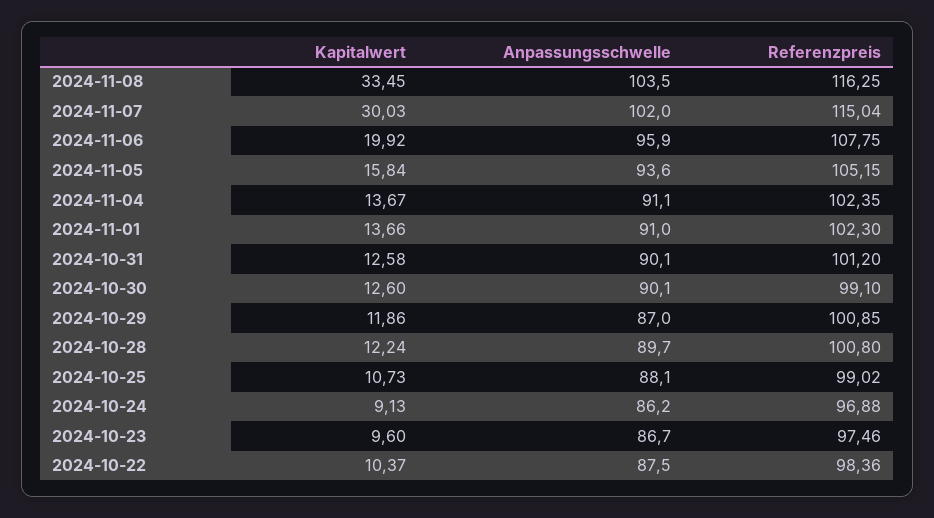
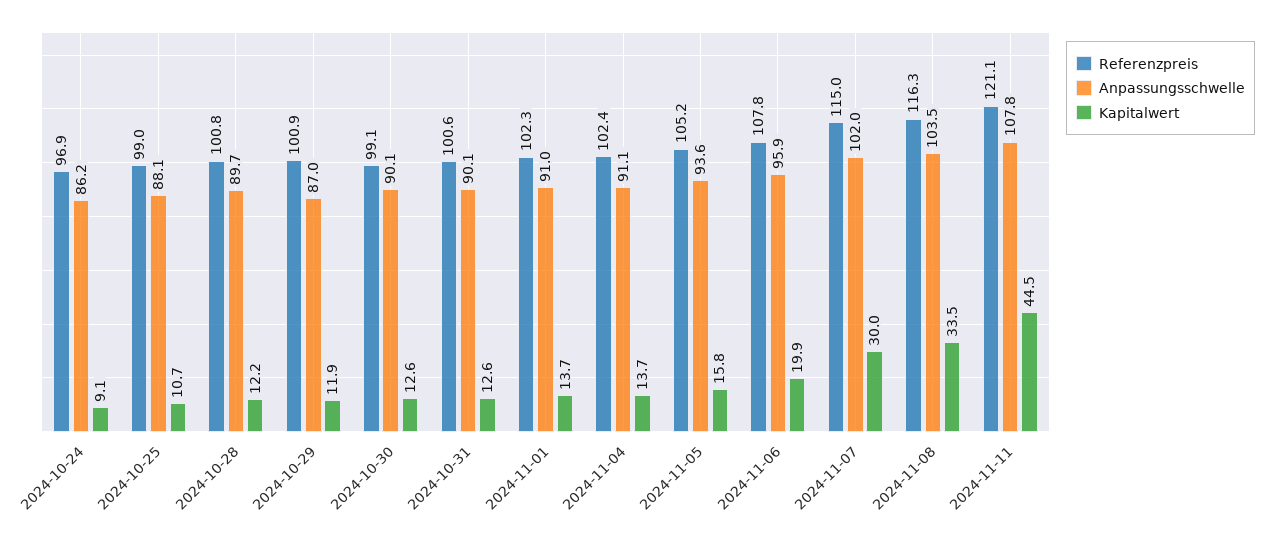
Referenzpreis, 2024-10-31: 101.2 -> 100.6
Kapitalwert, 2024-10-23: 9.6 -> none
Anpassungsschwelle, 2024-10-23: 86.7 -> none
Referenzpreis, 2024-10-23: 97.46 -> none
Kapitalwert, 2024-10-22: 10.37 -> none
Anpassungsschwelle, 2024-10-22: 87.5 -> none
Referenzpreis, 2024-10-22: 98.36 -> none
Referenzpreis, 2024-11-11: none -> 121.1
Anpassungsschwelle, 2024-11-11: none -> 107.8
Kapitalwert, 2024-11-11: none -> 44.5

